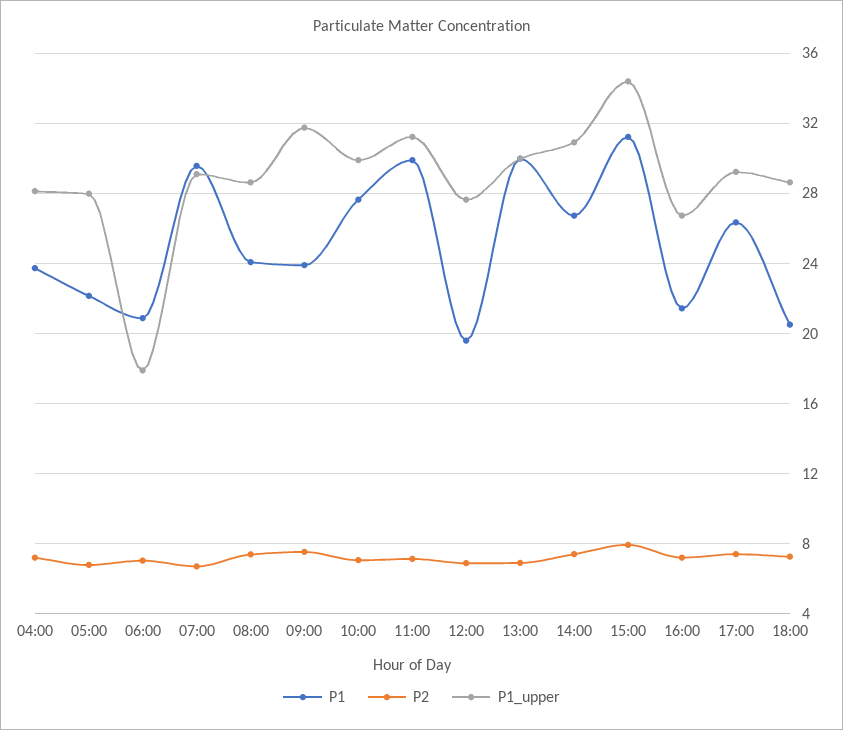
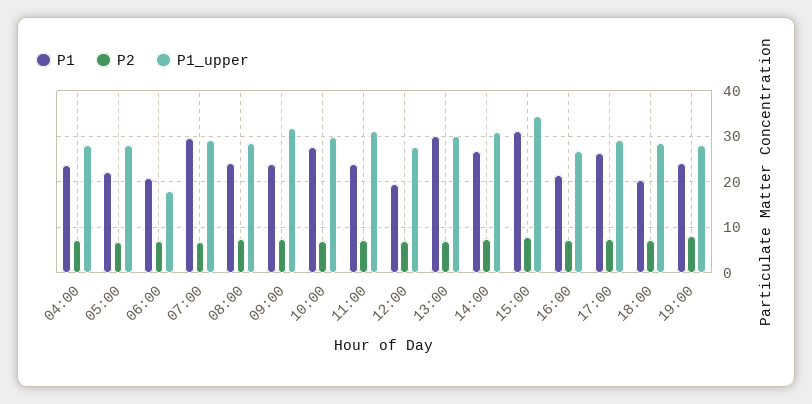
P1, 11:00: 30 -> 24
P1, 19:00: none -> 24
P2, 19:00: none -> 8
P1_upper, 19:00: none -> 28

